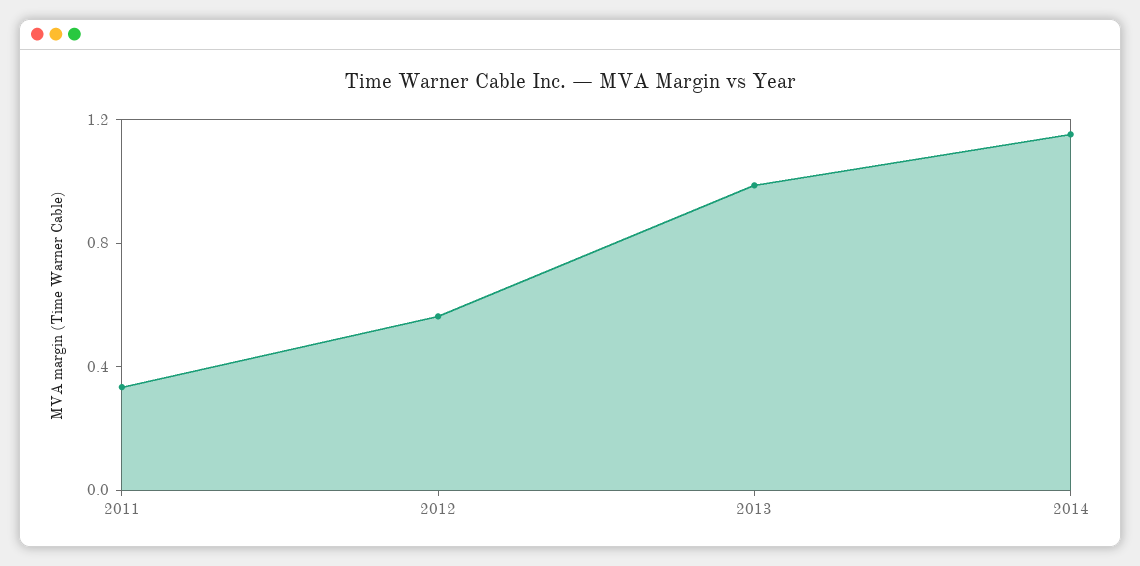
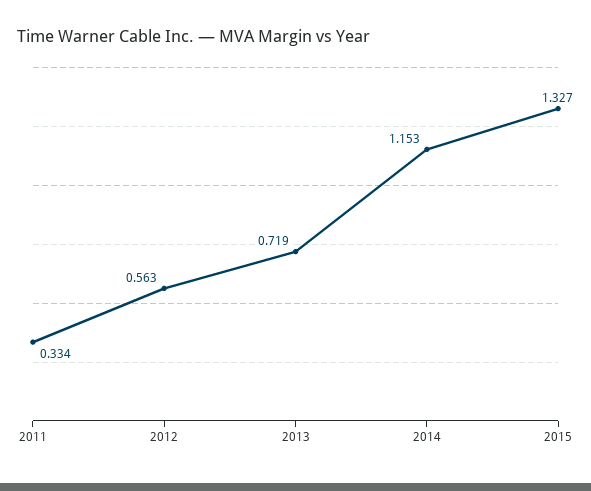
2013: 1 -> 0.719
2015: none -> 1.327

